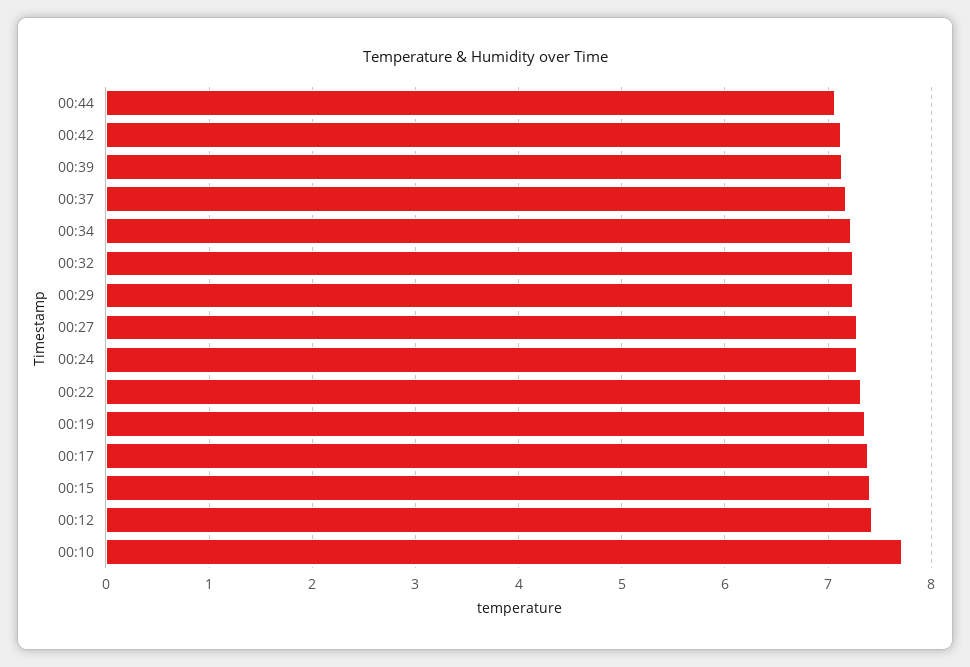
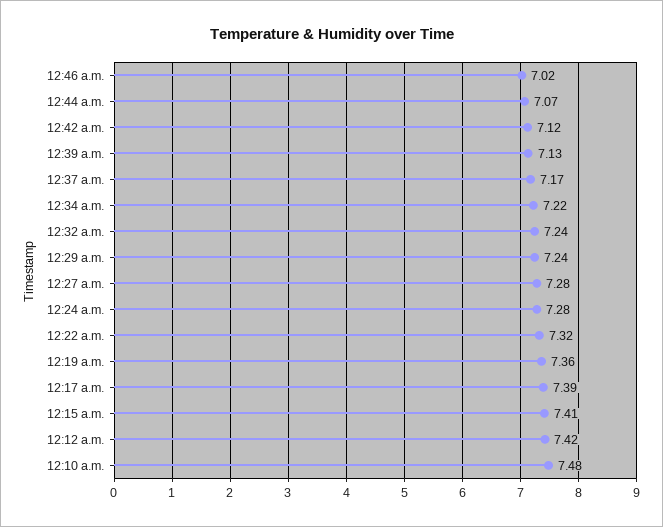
00:10: 7.7 -> 7.48
12:46 a.m.: none -> 7.02

